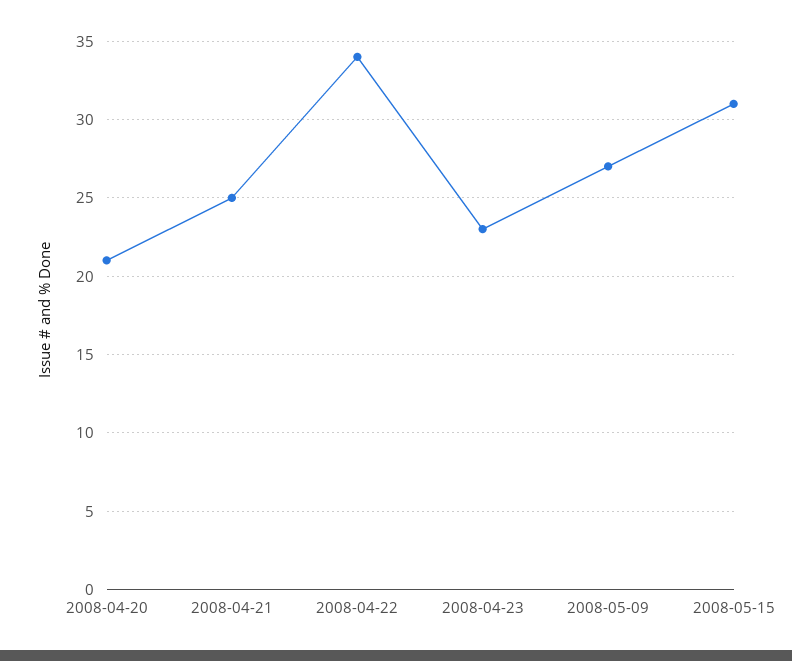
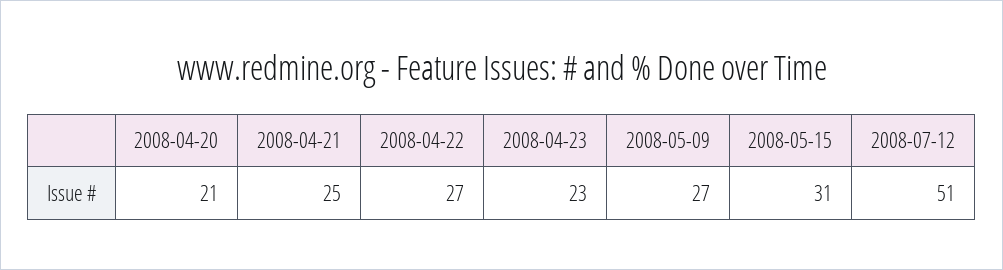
2008-04-22: 34 -> 27
2008-07-12: none -> 51

